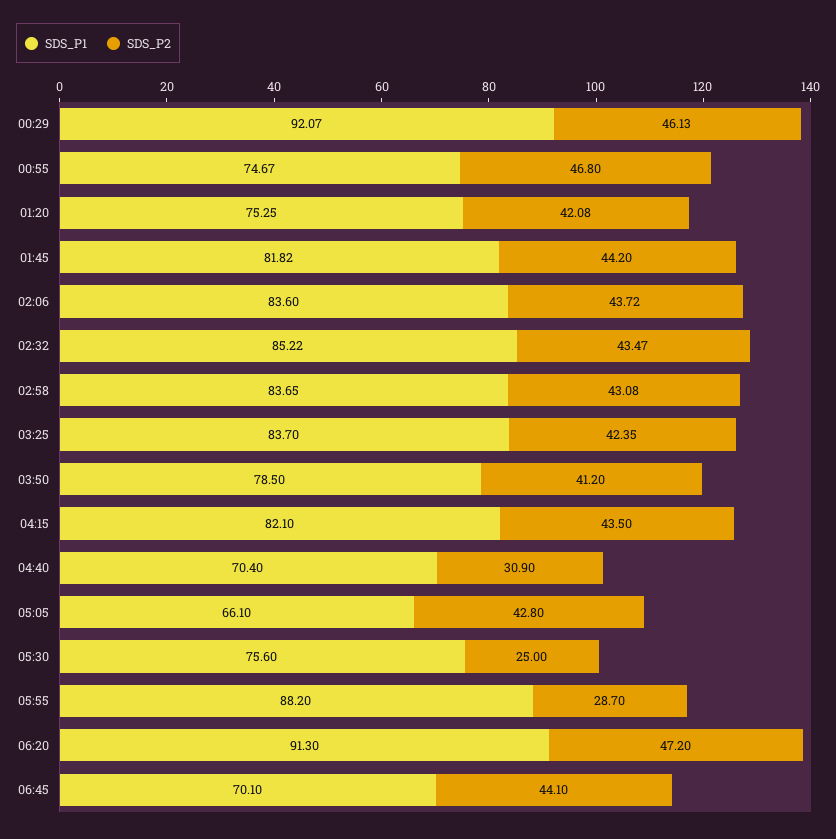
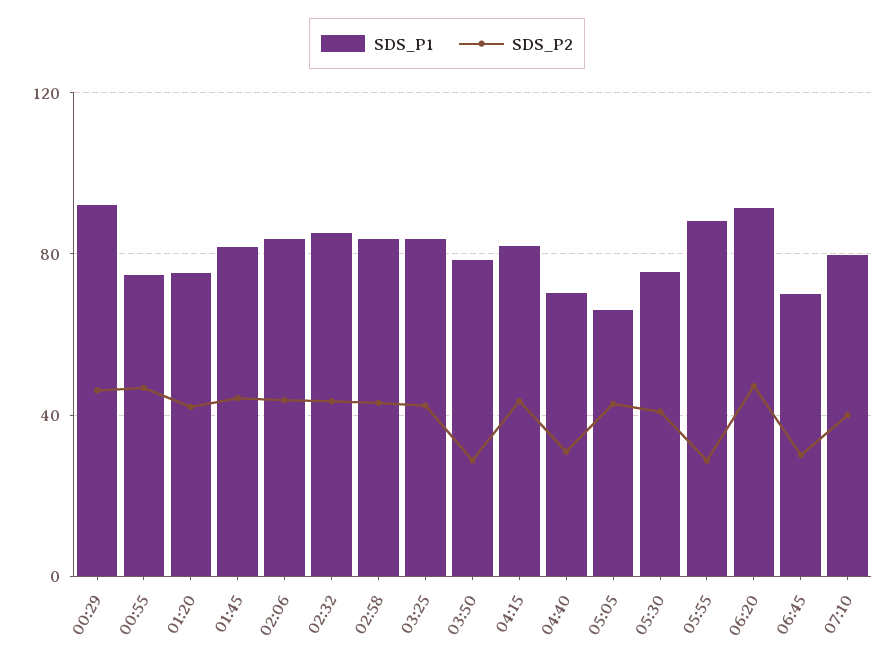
SDS_P2, 03:50: 41.2 -> 30
SDS_P2, 05:30: 25 -> 40
SDS_P2, 06:45: 44.1 -> 30
SDS_P1, 07:10: none -> 80
SDS_P2, 07:10: none -> 40

